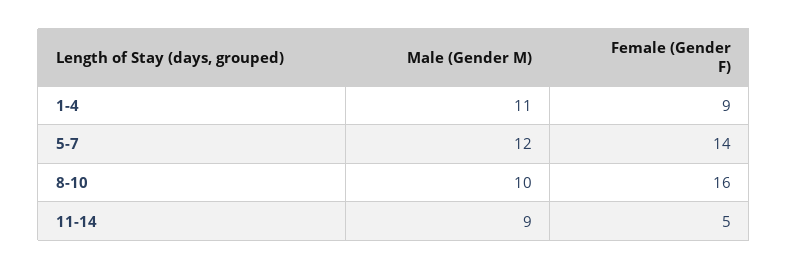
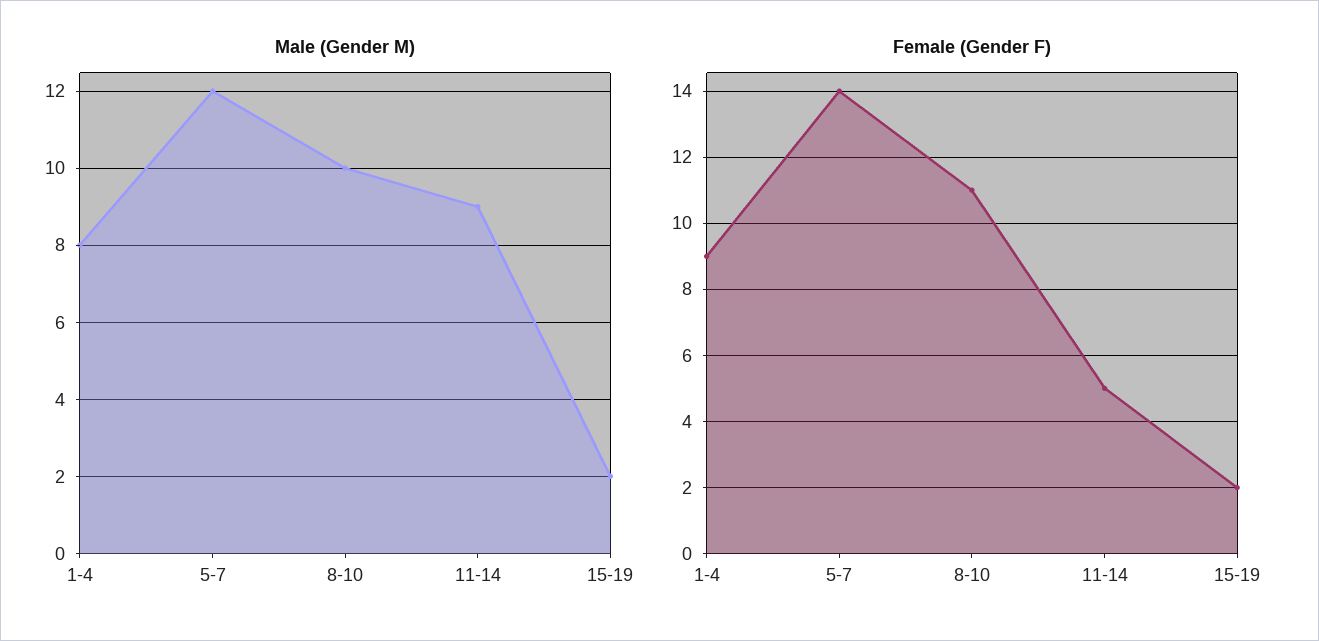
Male (Gender M), 1-4: 11 -> 8
Female (Gender F), 8-10: 16 -> 11
Male (Gender M), 15-19: none -> 2
Female (Gender F), 15-19: none -> 2

